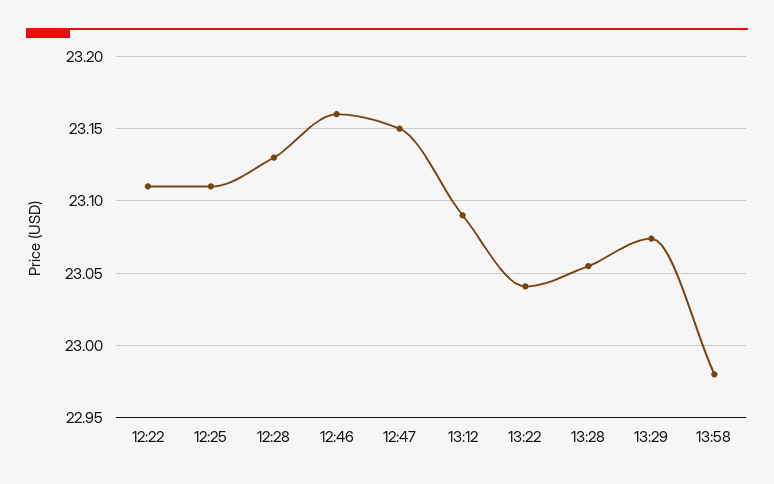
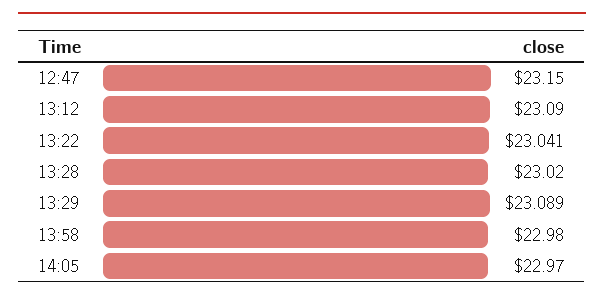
12:22: 23.11 -> none
12:25: 23.11 -> none
12:28: 23.13 -> none
12:46: 23.16 -> none
13:28: 23.055 -> 23.02
13:29: 23.075 -> 23.089
14:05: none -> 22.97

